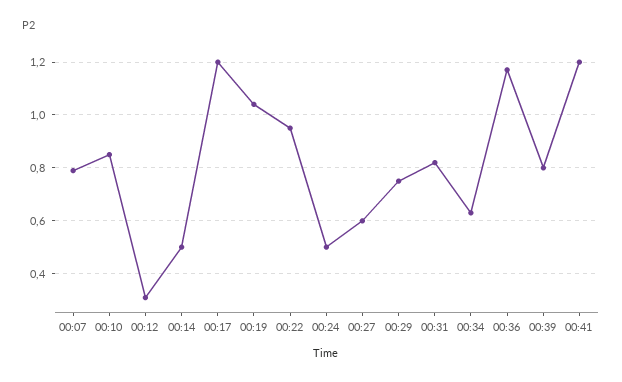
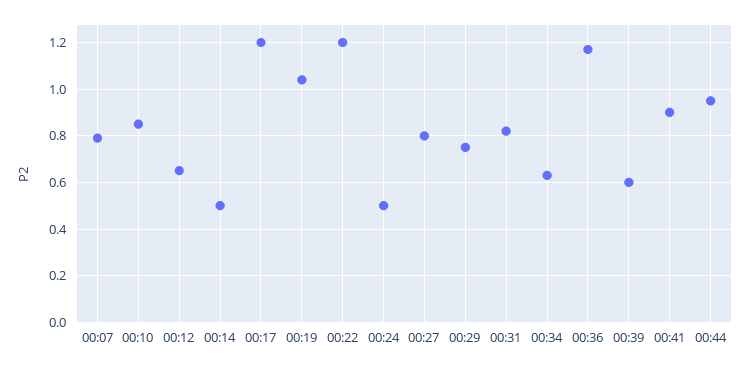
00:12: 0.3 -> 0.65
00:22: 0.95 -> 1.2
00:27: 0.6 -> 0.8
00:39: 0.8 -> 0.6
00:41: 1.2 -> 0.9
00:44: none -> 0.95

